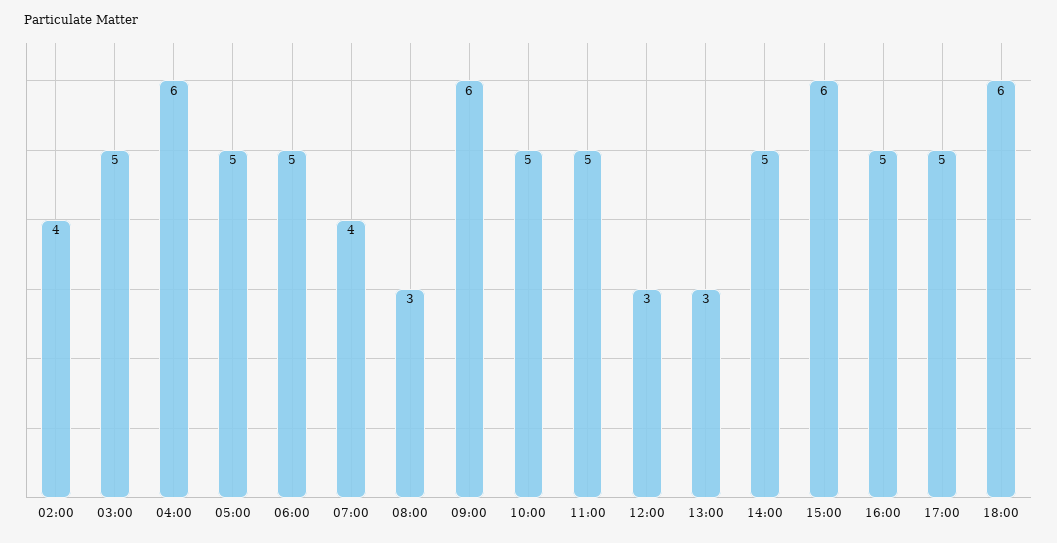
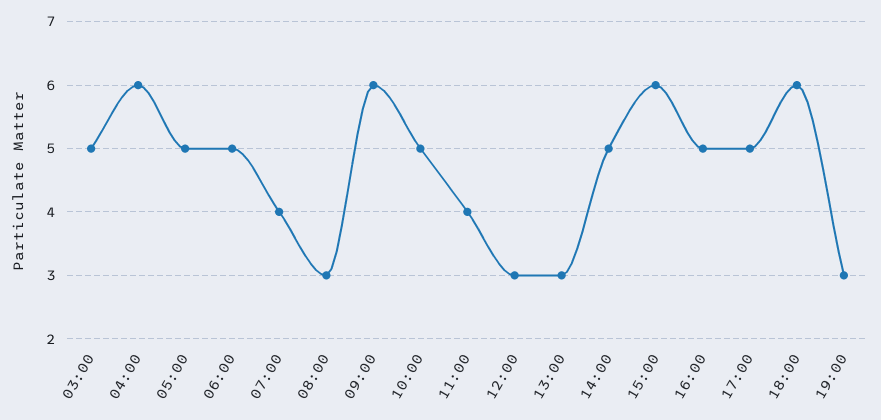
02:00: 4 -> none
11:00: 5 -> 4
19:00: none -> 3

